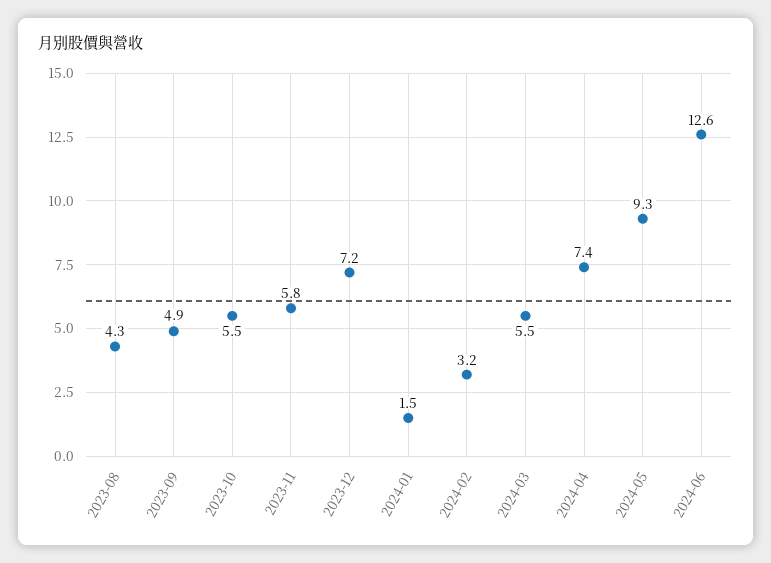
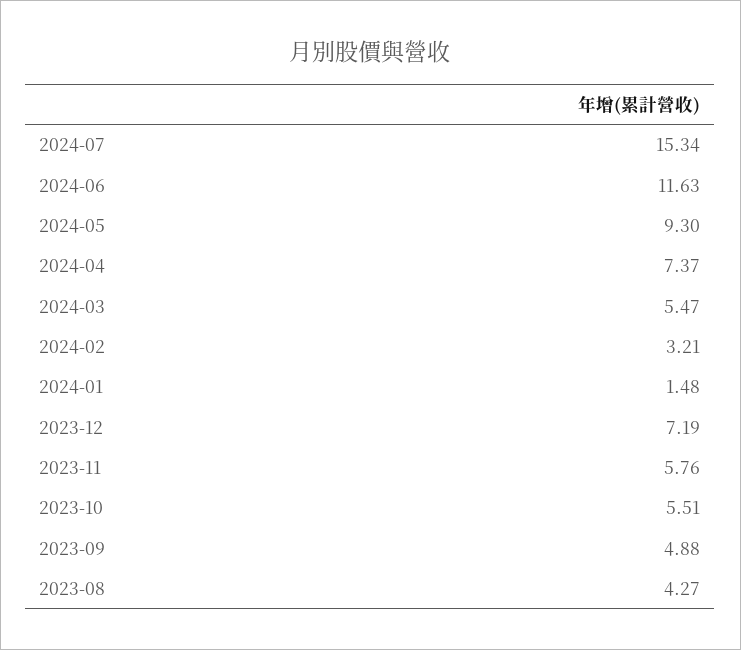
2024-06: 12.6 -> 11.63
2024-07: none -> 15.34

